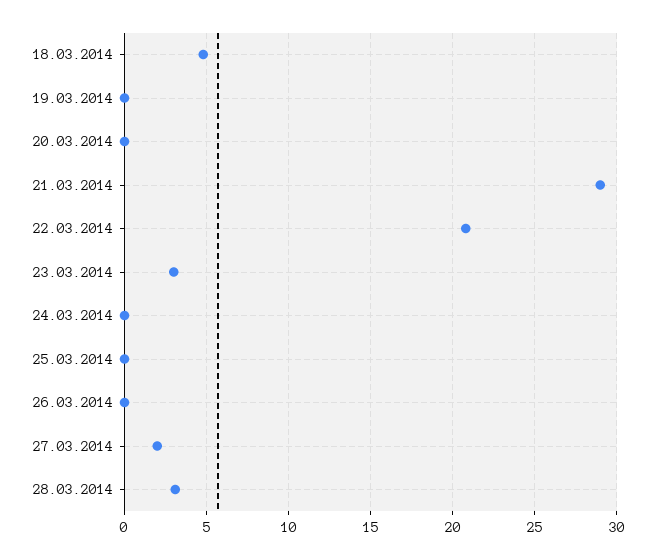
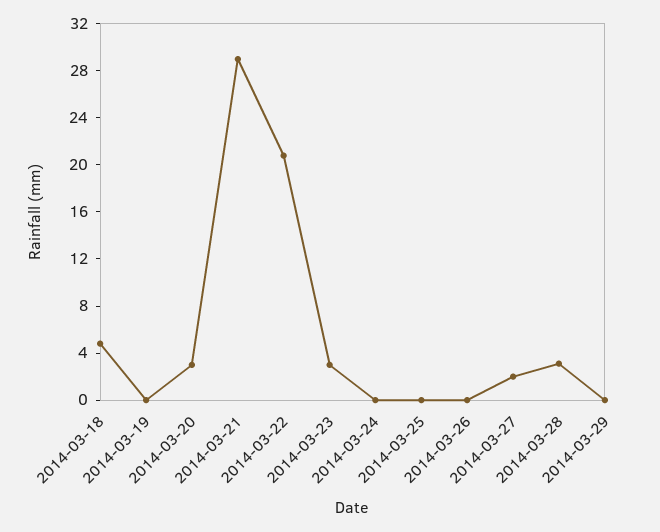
20.03.2014: 0 -> 3
2014-03-29: none -> 0

